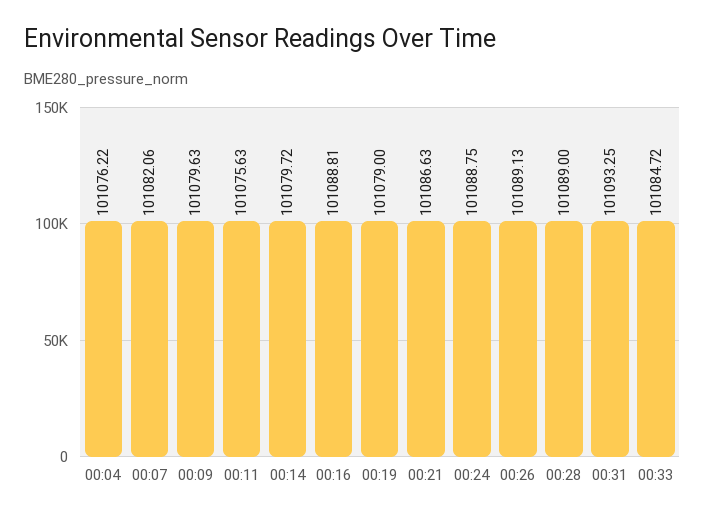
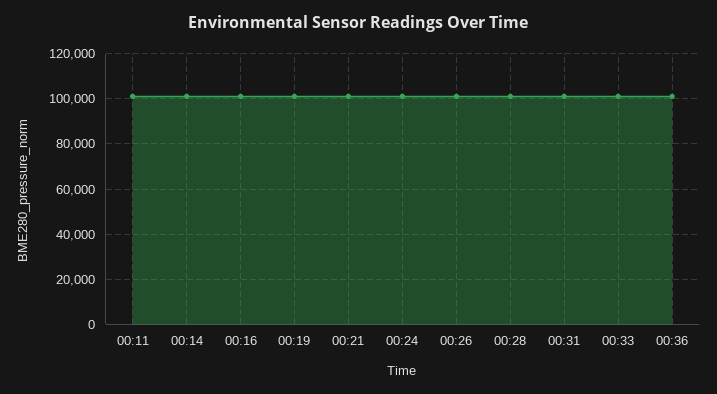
00:04: 101076.22 -> none
00:07: 101082.06 -> none
00:09: 101079.63 -> none
00:36: none -> 100000

